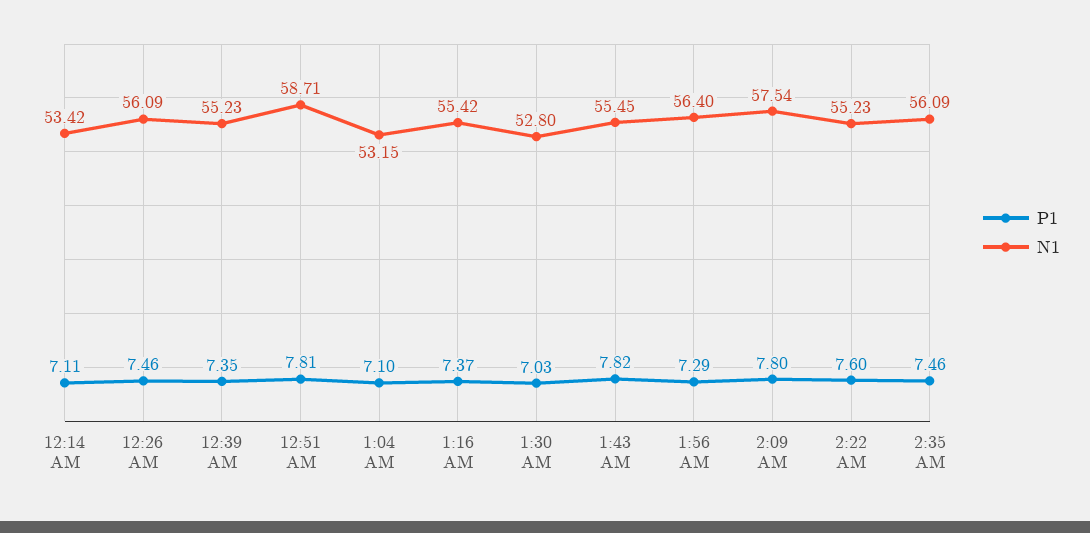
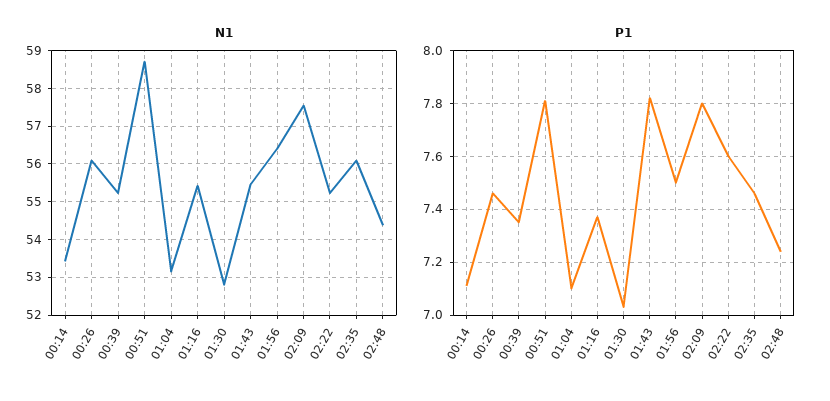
P1, 1:56 AM: 7.29 -> 7.5
N1, 02:48: none -> 54.4
P1, 02:48: none -> 7.25

